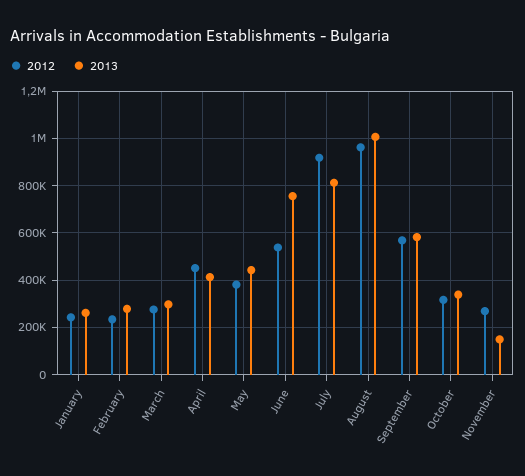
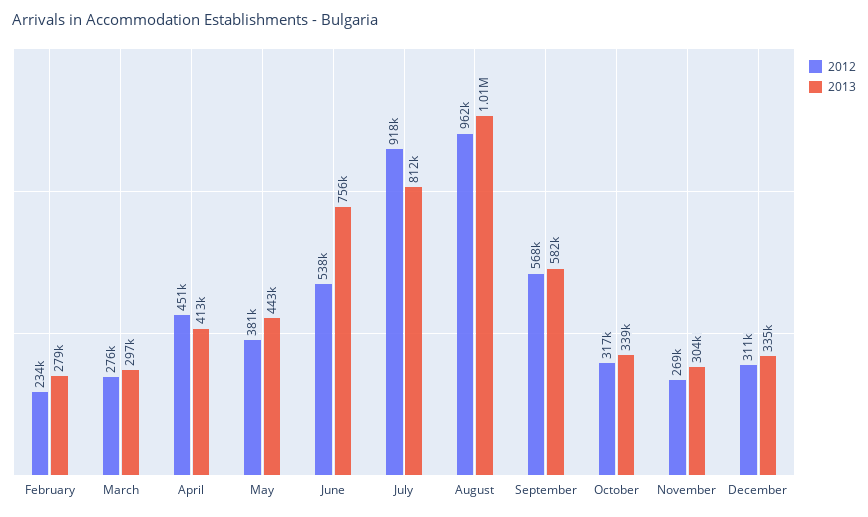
2012, January: 250000 -> none
2013, January: 250000 -> none
2013, November: 150000 -> 304000
2012, December: none -> 311000
2013, December: none -> 335000

